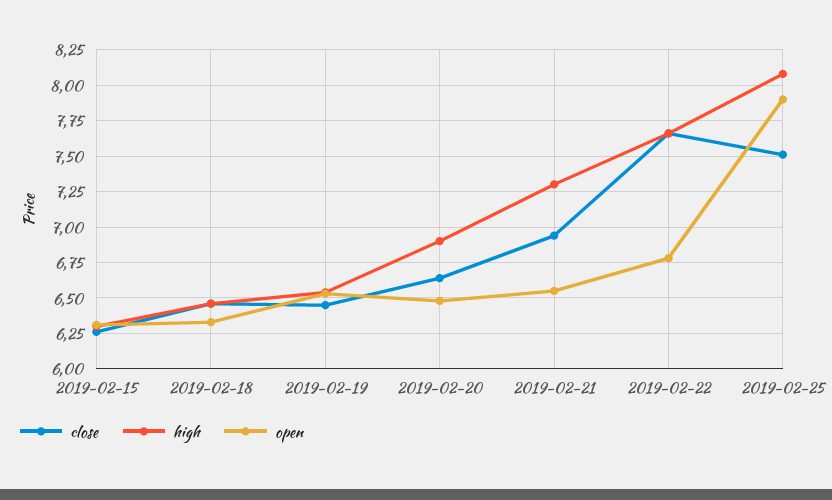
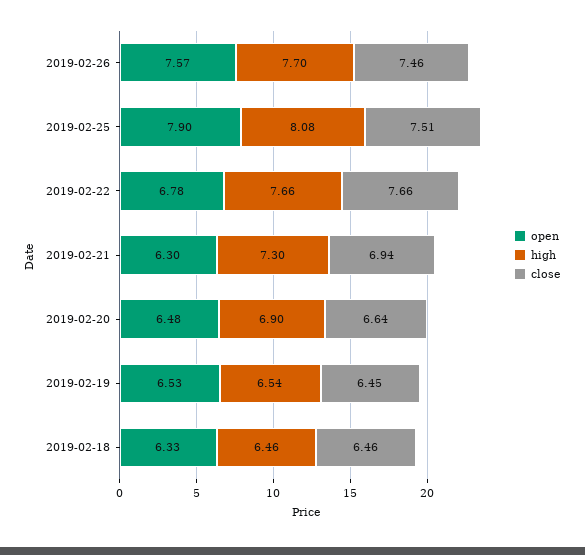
close, 2019-02-15: 6.25 -> none
high, 2019-02-15: 6.3 -> none
open, 2019-02-15: 6.3 -> none
open, 2019-02-21: 6.55 -> 6.3
open, 2019-02-26: none -> 7.57
high, 2019-02-26: none -> 7.7
close, 2019-02-26: none -> 7.46

